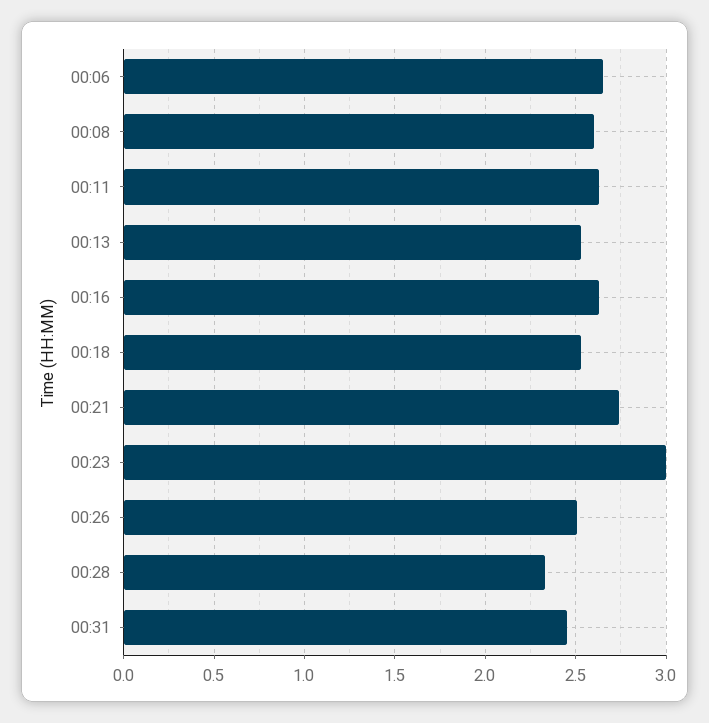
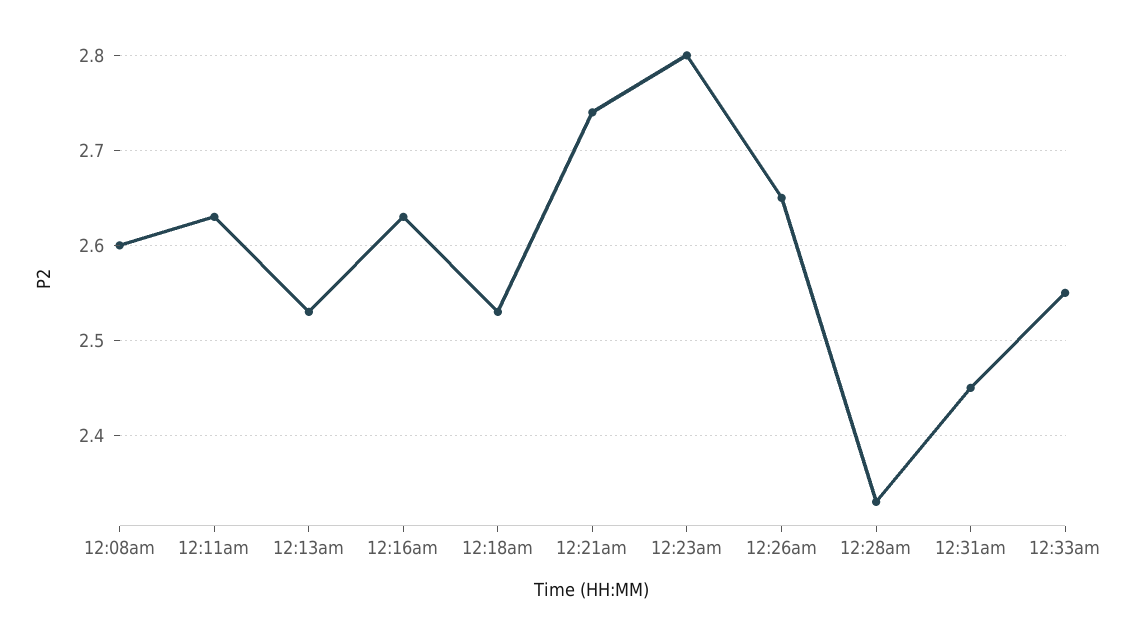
00:06: 2.65 -> none
00:23: 3 -> 2.8
00:26: 2.5 -> 2.65
12:33am: none -> 2.55

